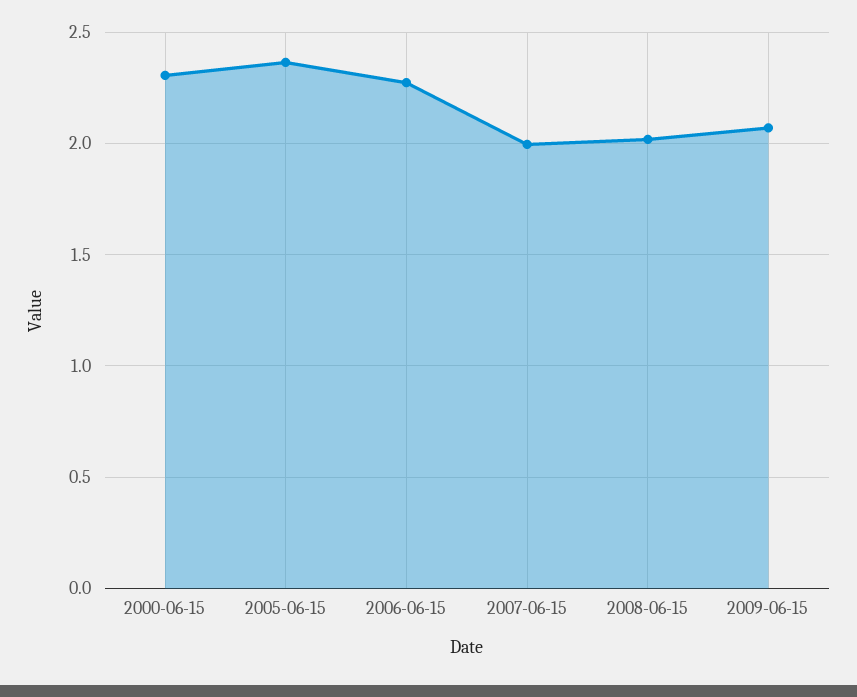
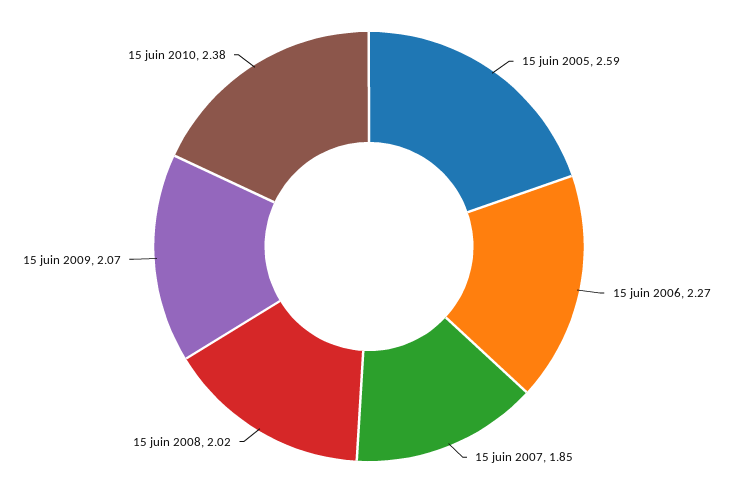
2000-06-15: 2.3 -> none
2005-06-15: 2.35 -> 2.59
2007-06-15: 2 -> 1.85
15 juin 2010: none -> 2.38

